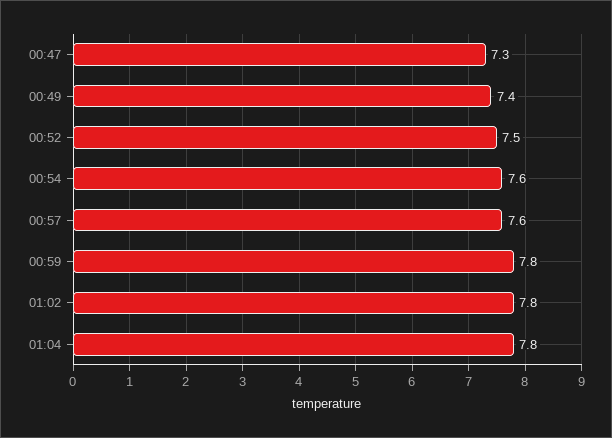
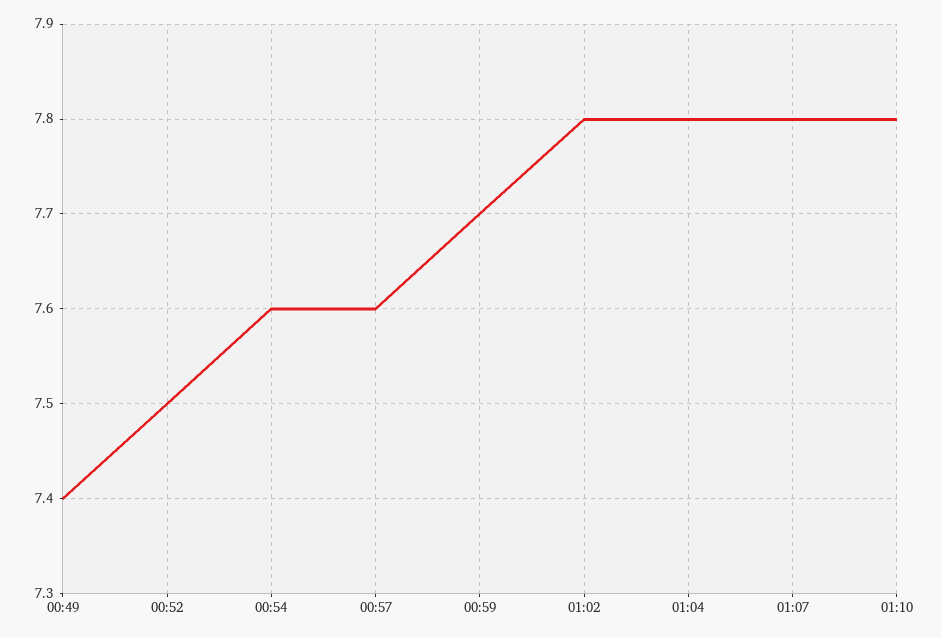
00:47: 7.3 -> none
00:59: 7.8 -> 7.7
01:07: none -> 7.8
01:10: none -> 7.8

